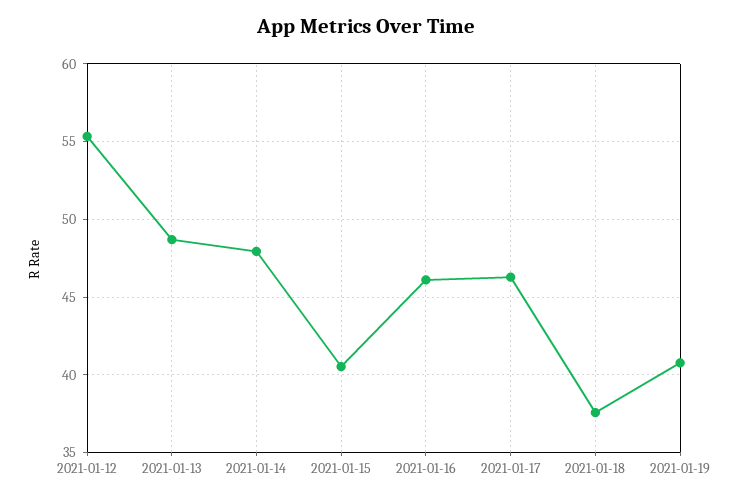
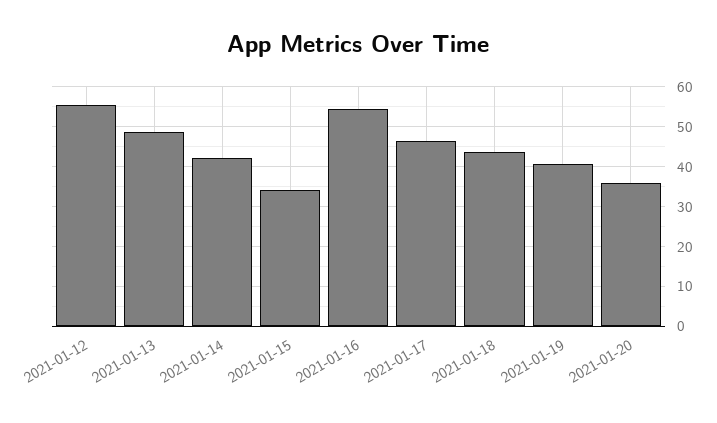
2021-01-14: 48 -> 42
2021-01-15: 40.5 -> 34
2021-01-16: 46 -> 54
2021-01-18: 37.5 -> 44
2021-01-20: none -> 36

